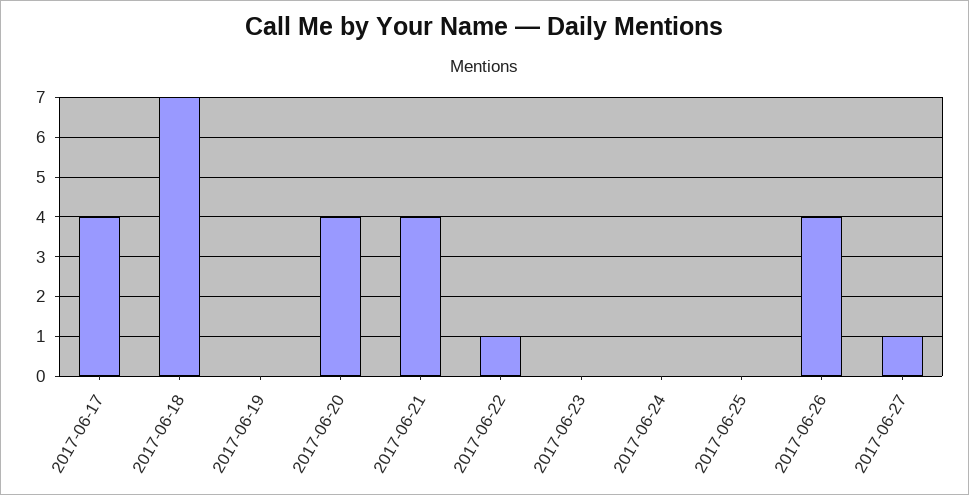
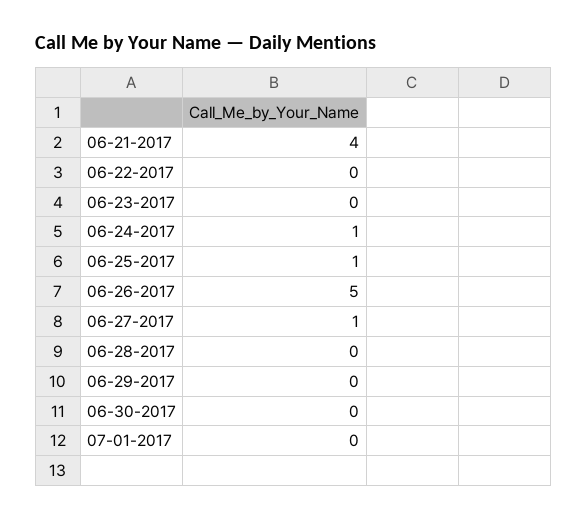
2017-06-17: 4 -> none
2017-06-18: 7 -> none
2017-06-19: 0 -> none
2017-06-20: 4 -> none
2017-06-22: 1 -> 0
2017-06-24: 0 -> 1
2017-06-25: 0 -> 1
2017-06-26: 4 -> 5
06-28-2017: none -> 0
06-29-2017: none -> 0
06-30-2017: none -> 0
07-01-2017: none -> 0

